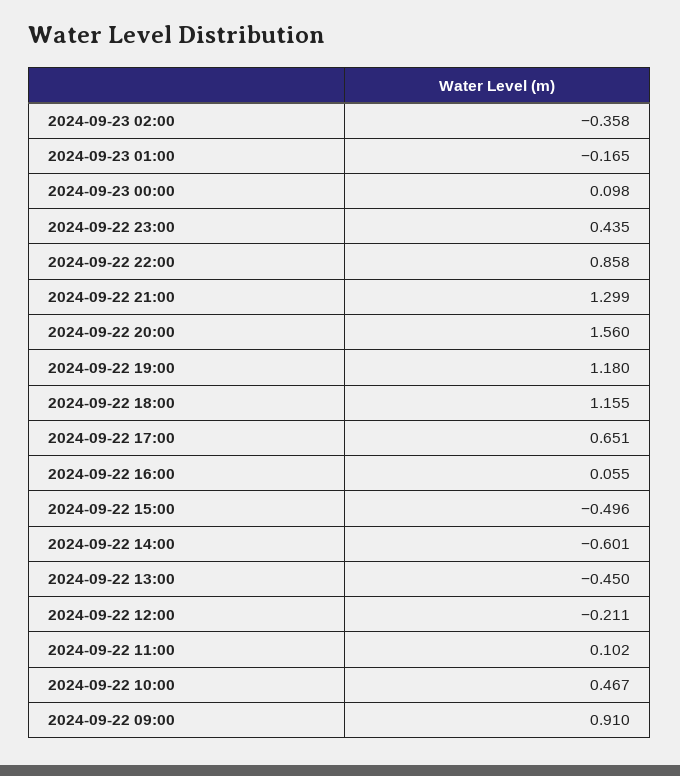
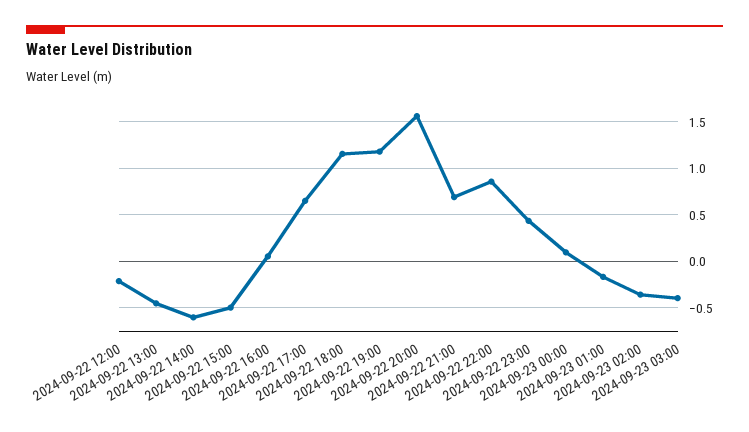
2024-09-22 21:00: 1.299 -> 0.7
2024-09-22 11:00: 0.102 -> none
2024-09-22 10:00: 0.467 -> none
2024-09-22 09:00: 0.91 -> none
2024-09-23 03:00: none -> -0.4

